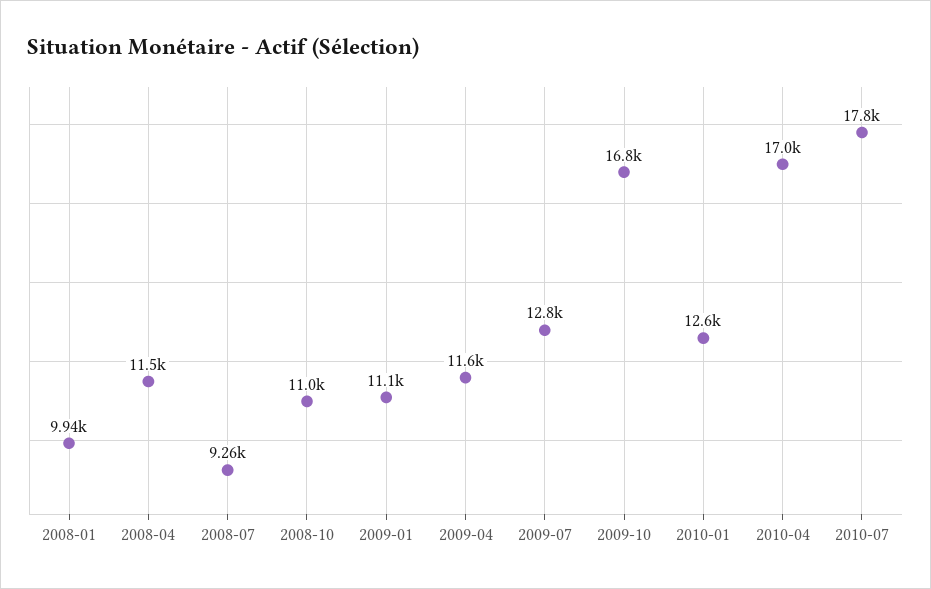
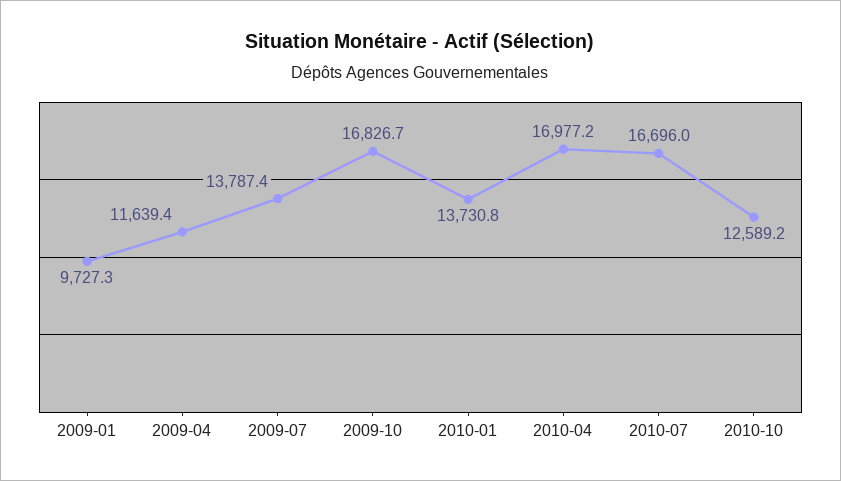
2008-01: 9940 -> none
2008-04: 11500 -> none
2008-07: 9260 -> none
2008-10: 11000 -> none
2009-01: 11100 -> 9727.3
2009-07: 12800 -> 13787.4
2010-01: 12600 -> 13730.8
2010-07: 17800 -> 16696
2010-10: none -> 12589.2

